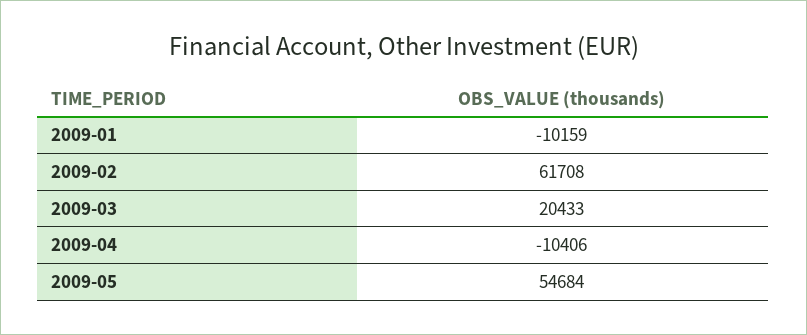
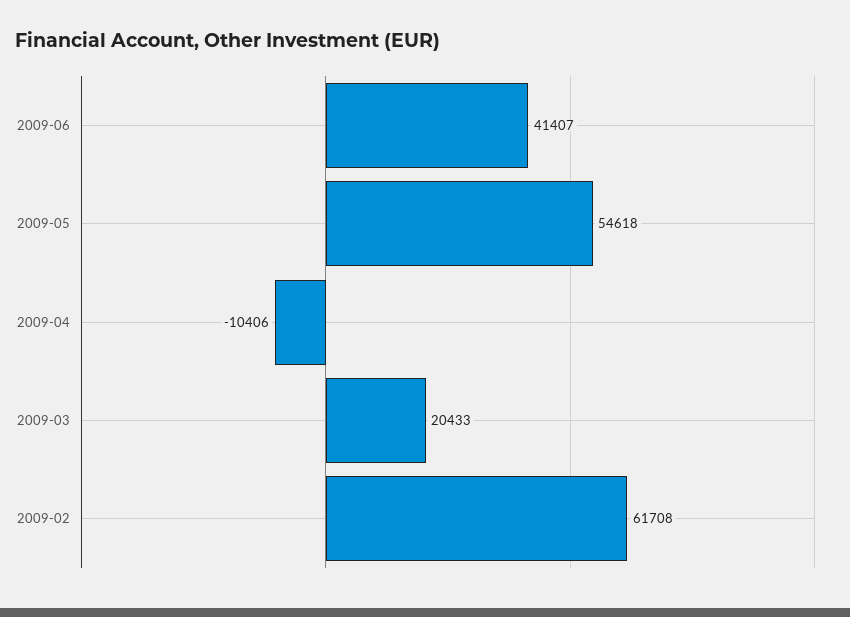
2009-01: -10159 -> none
2009-05: 54684 -> 54618
2009-06: none -> 41407

